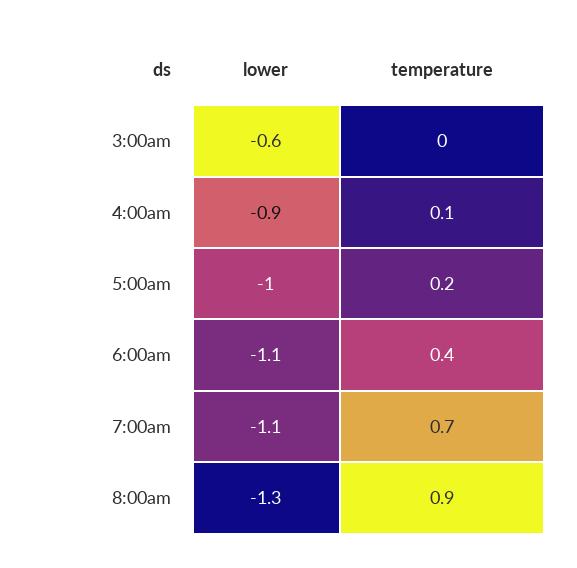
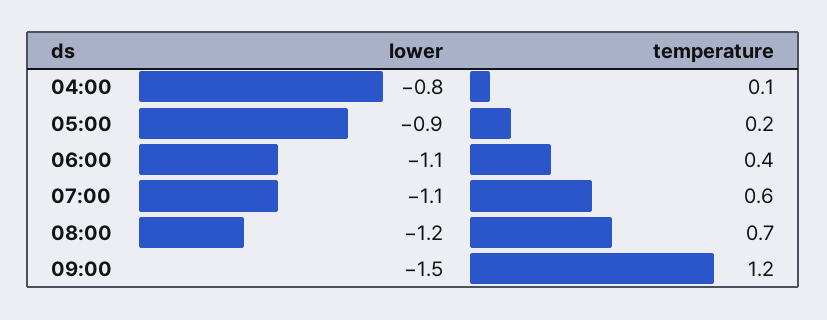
lower, 3:00am: -0.6 -> none
temperature, 3:00am: 0 -> none
lower, 4:00am: -0.9 -> -0.8
lower, 5:00am: -1 -> -0.9
temperature, 7:00am: 0.7 -> 0.6
lower, 8:00am: -1.3 -> -1.2
temperature, 8:00am: 0.9 -> 0.7
lower, 09:00: none -> -1.5
temperature, 09:00: none -> 1.2

